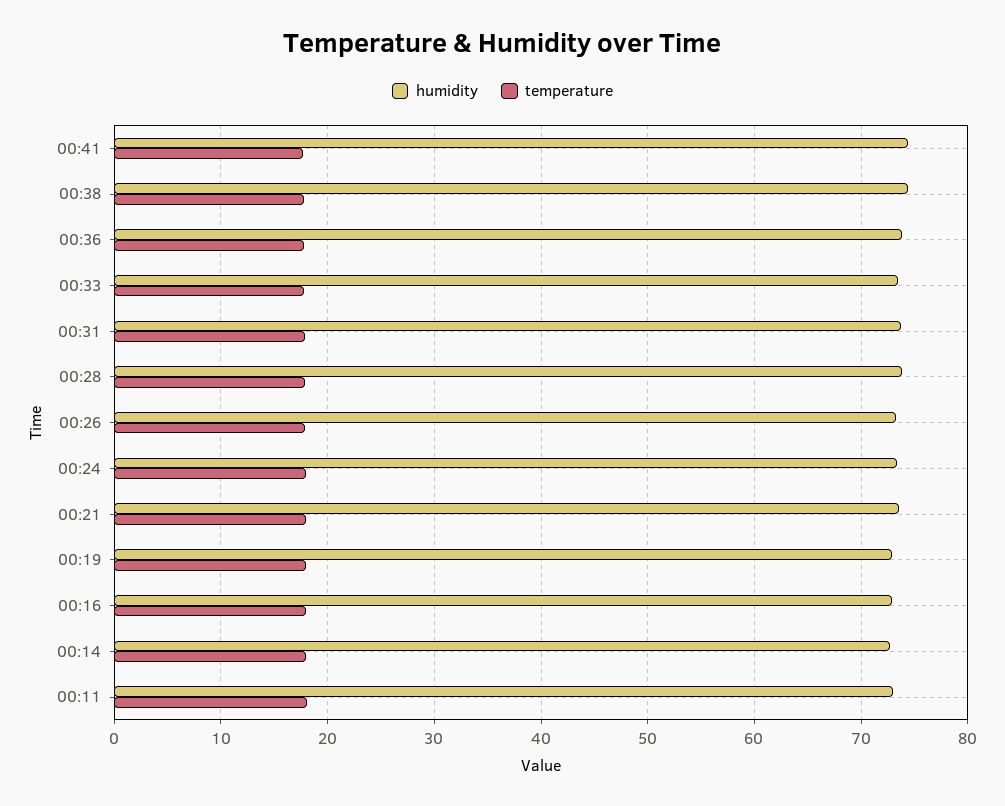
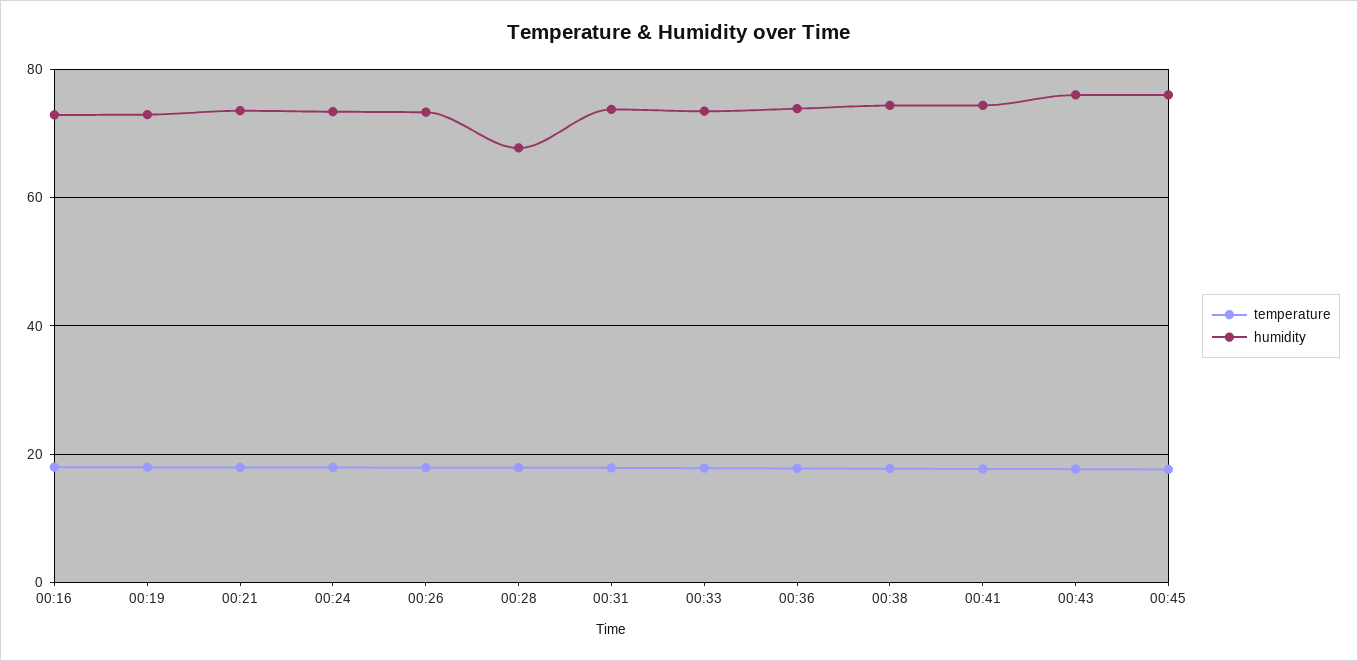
humidity, 00:28: 74 -> 68
humidity, 00:14: 73 -> none
temperature, 00:14: 18 -> none
humidity, 00:11: 73 -> none
temperature, 00:11: 18 -> none
temperature, 00:43: none -> 18
humidity, 00:43: none -> 76
temperature, 00:45: none -> 18
humidity, 00:45: none -> 76

